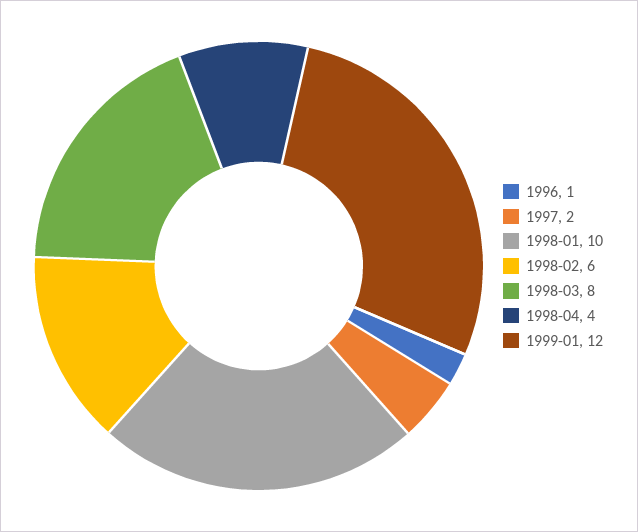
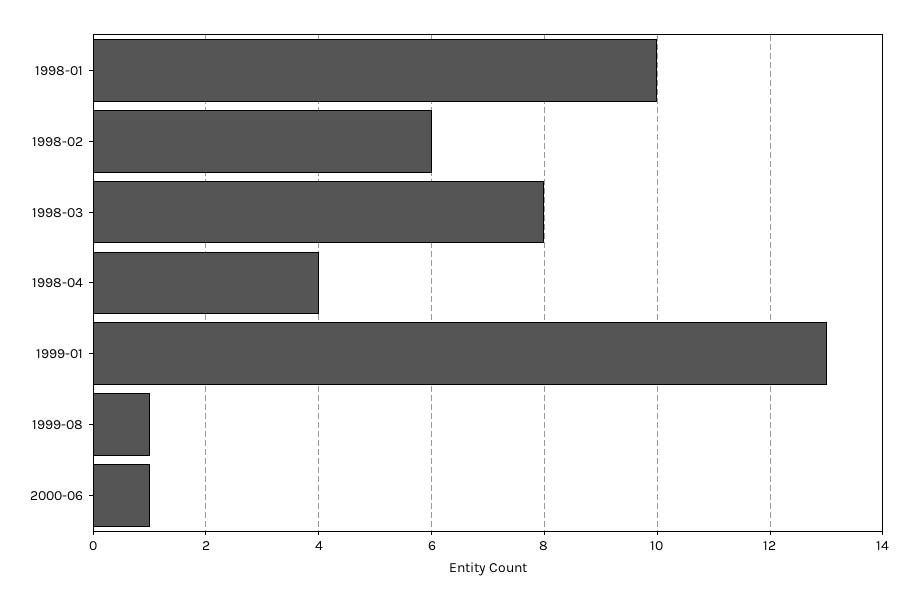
1996: 1 -> none
1997: 2 -> none
1999-01: 12 -> 13
1999-08: none -> 1
2000-06: none -> 1

